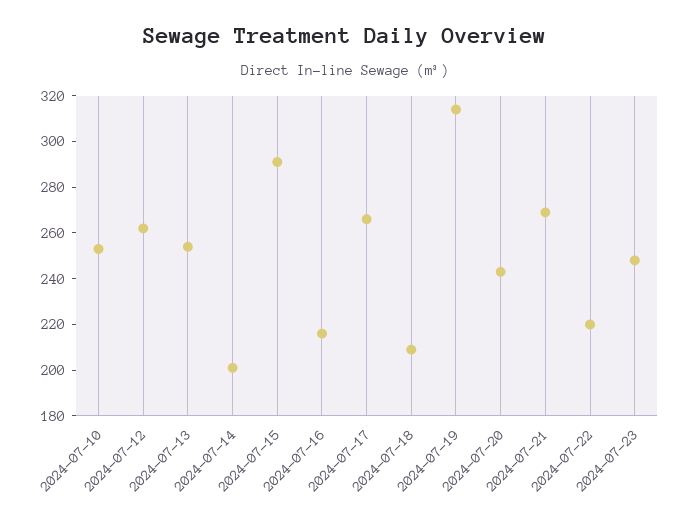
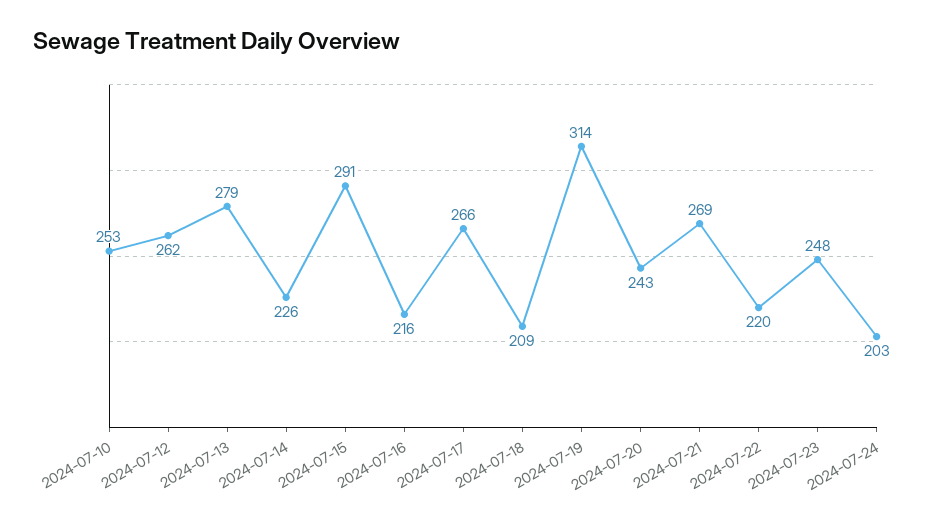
2024-07-13: 255 -> 279
2024-07-14: 200 -> 226
2024-07-24: none -> 203

